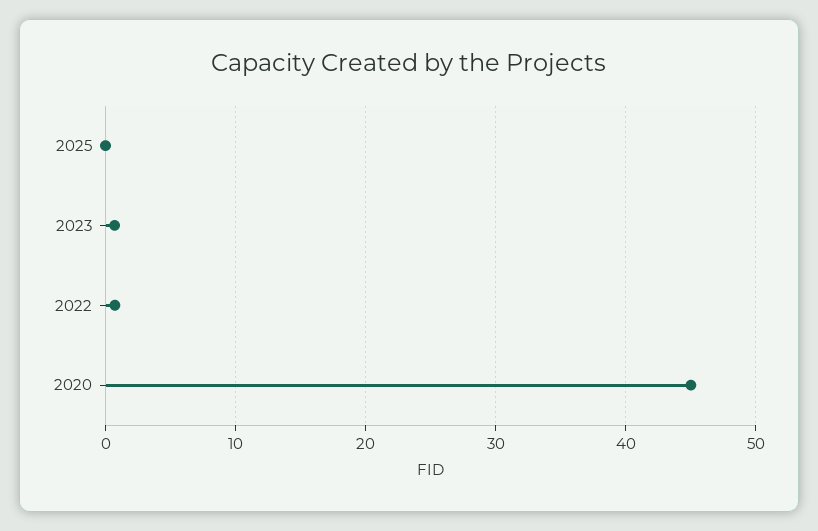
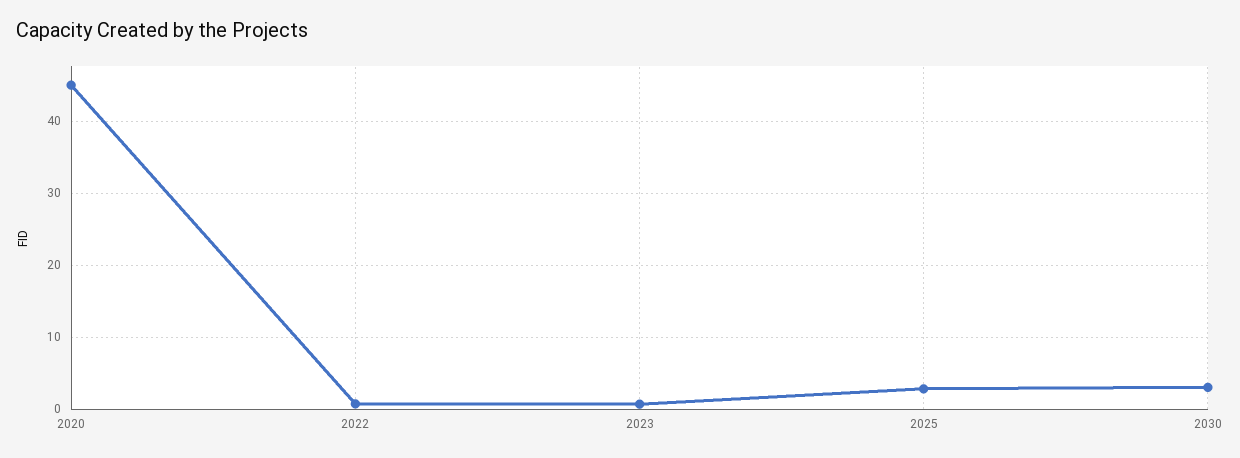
2025: 0 -> 3
2030: none -> 3

